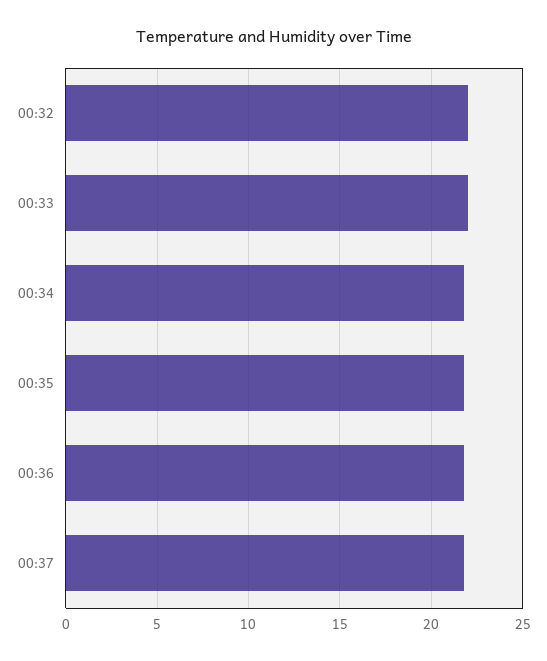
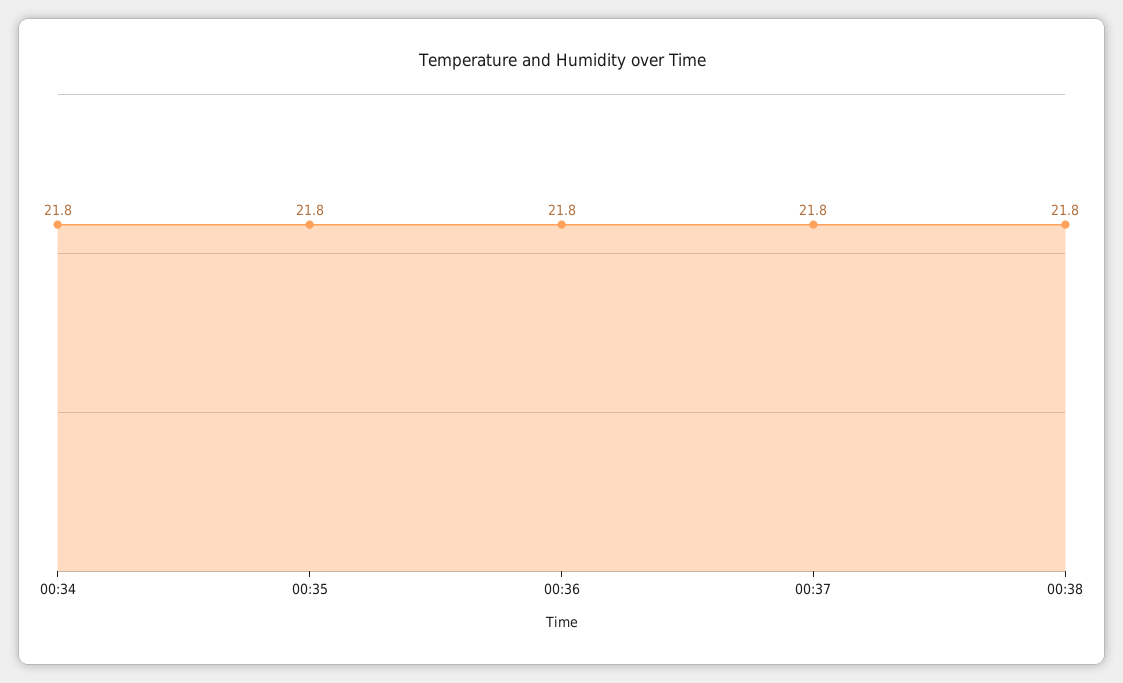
00:32: 22 -> none
00:33: 22 -> none
00:38: none -> 21.8

